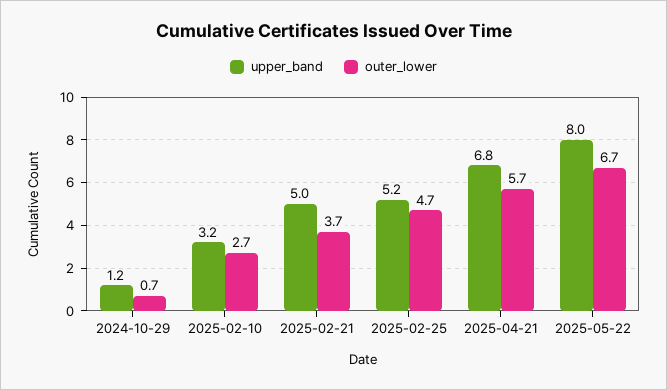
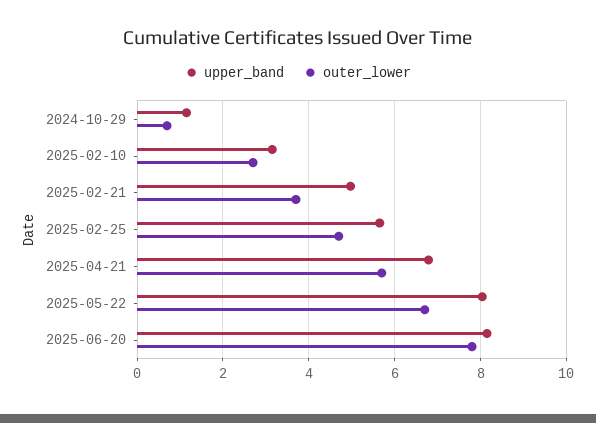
upper_band, 2025-02-25: 5.2 -> 5.6
upper_band, 2025-06-20: none -> 8.2
outer_lower, 2025-06-20: none -> 7.8

